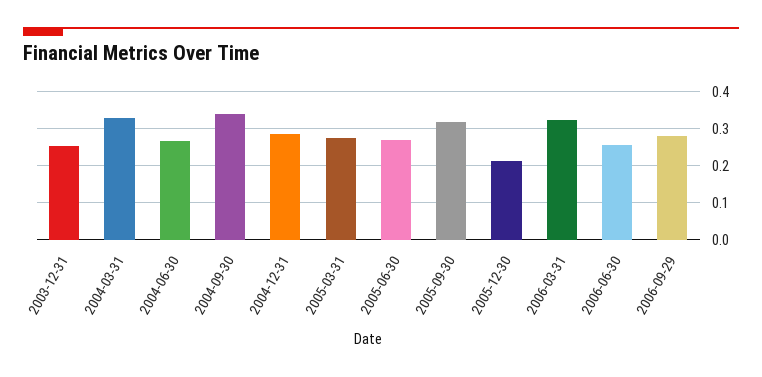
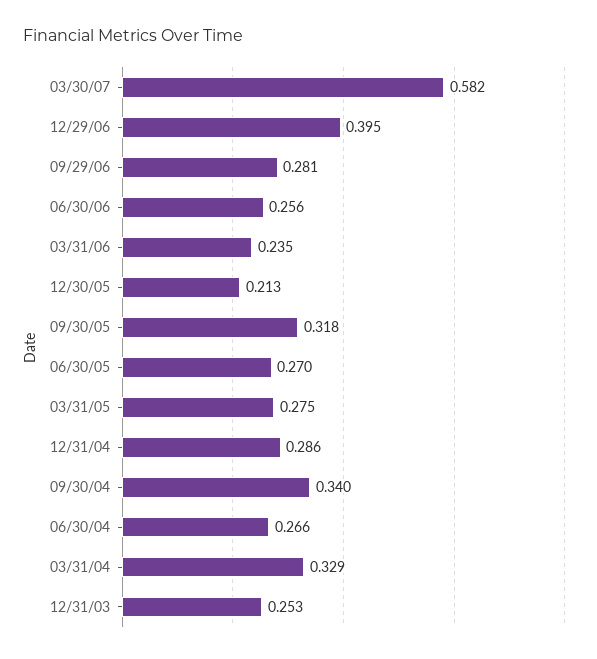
2006-03-31: 0.32 -> 0.235
03/30/07: none -> 0.582
12/29/06: none -> 0.395

